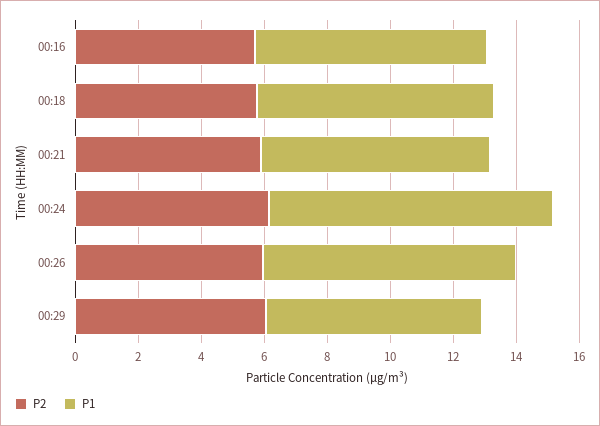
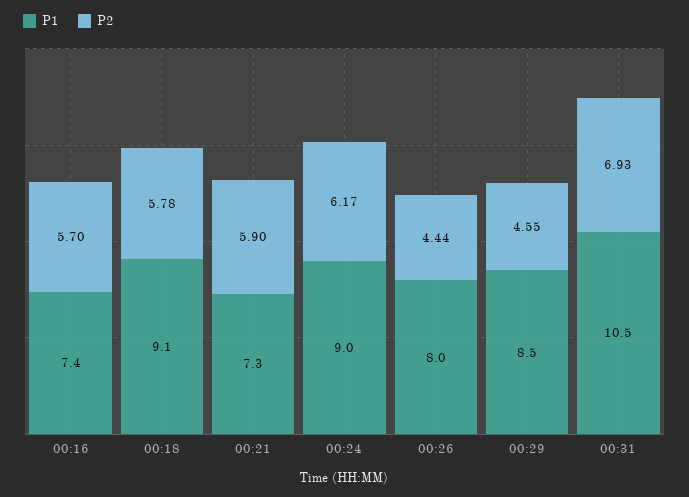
P1, 00:18: 7.5 -> 9.1
P2, 00:26: 6 -> 4.44
P2, 00:29: 6 -> 4.55
P1, 00:29: 7 -> 8.5
P1, 00:31: none -> 10.5
P2, 00:31: none -> 6.93

